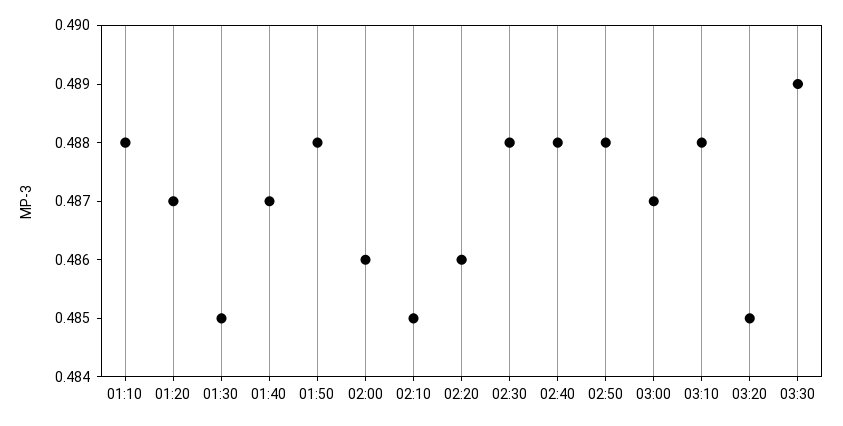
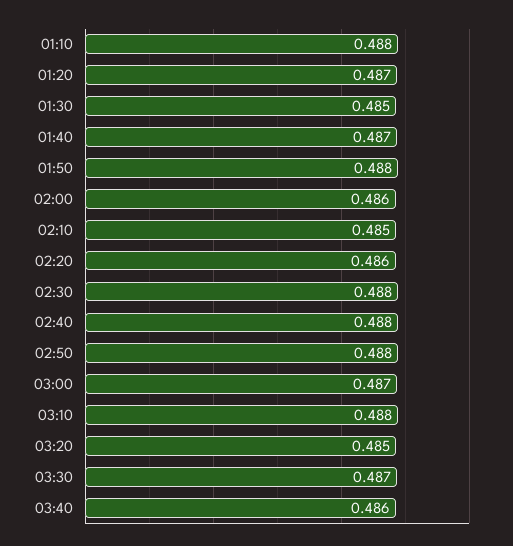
03:30: 0.489 -> 0.487
03:40: none -> 0.486

